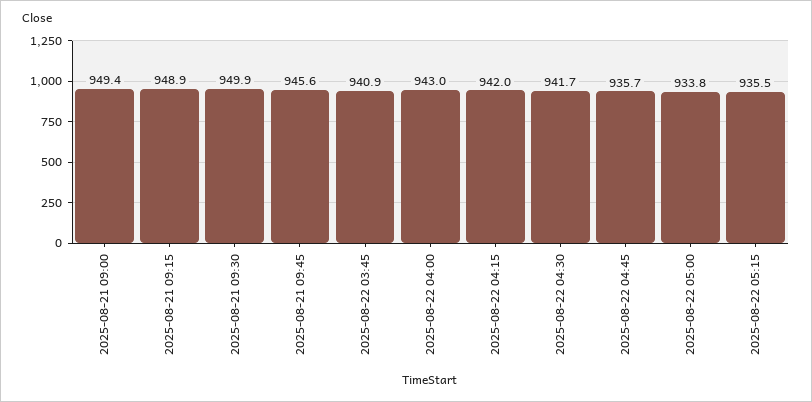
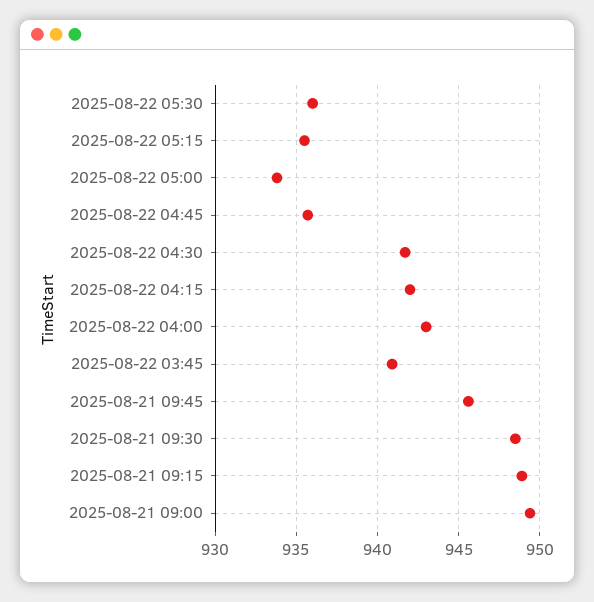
2025-08-21 09:30: 949.9 -> 948.5
2025-08-22 05:30: none -> 936

